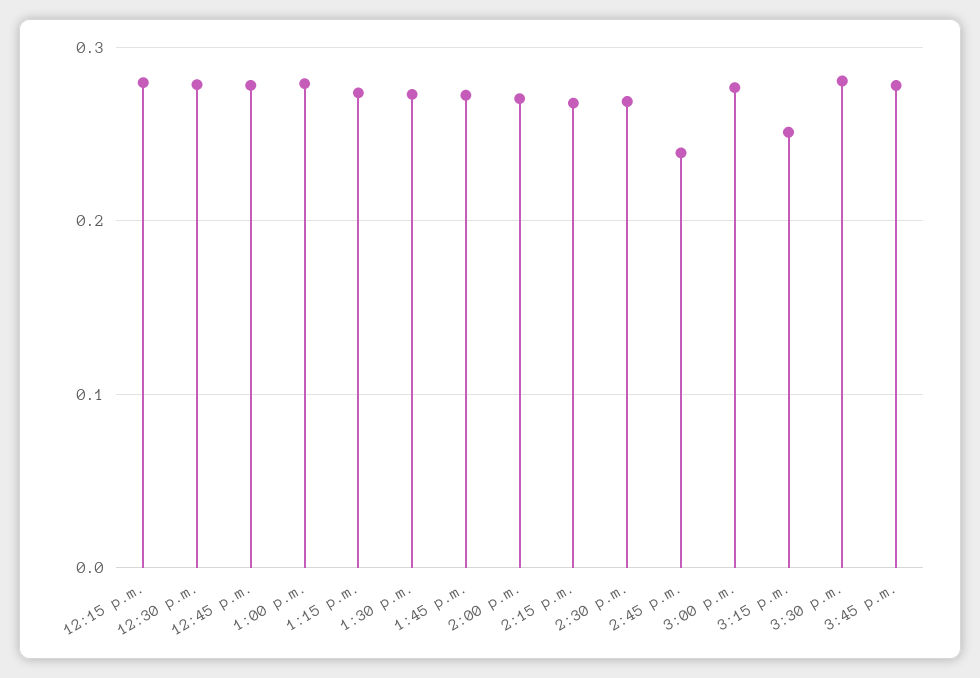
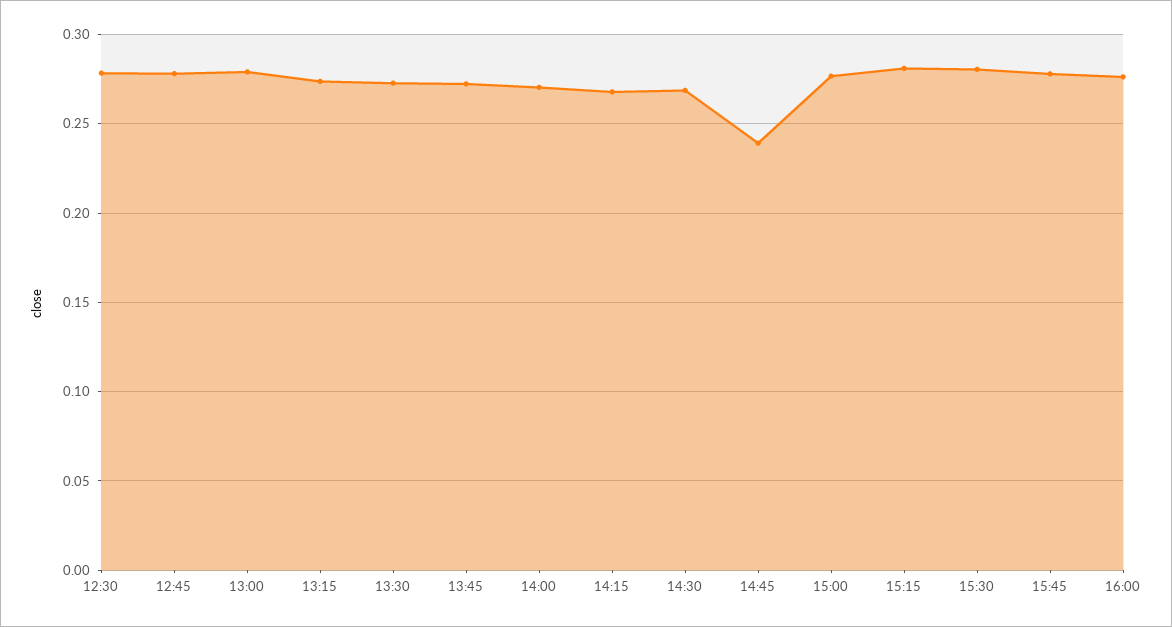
12:15 p.m.: 0.28 -> none
3:15 p.m.: 0.25 -> 0.28
16:00: none -> 0.275

